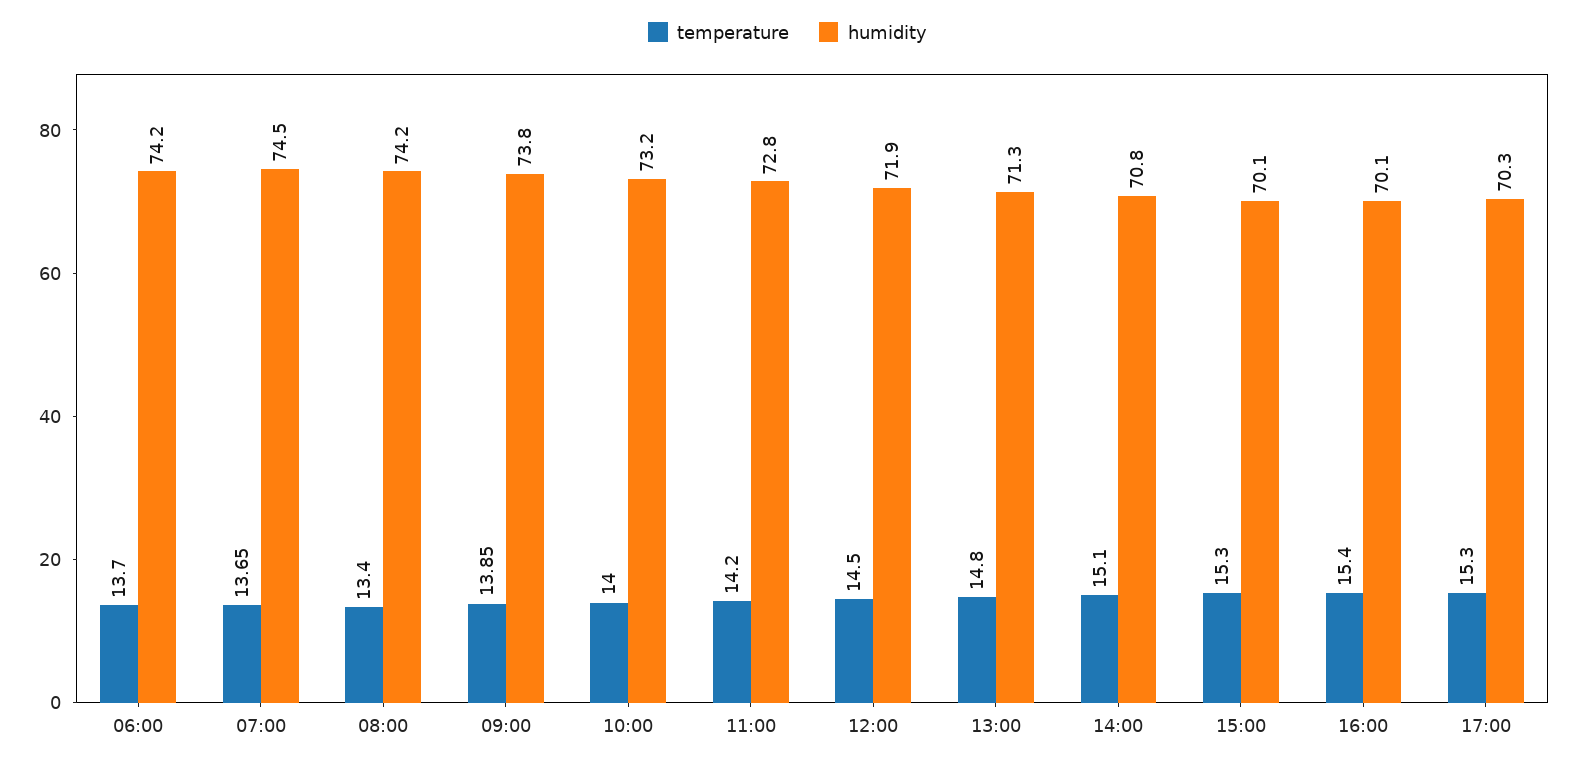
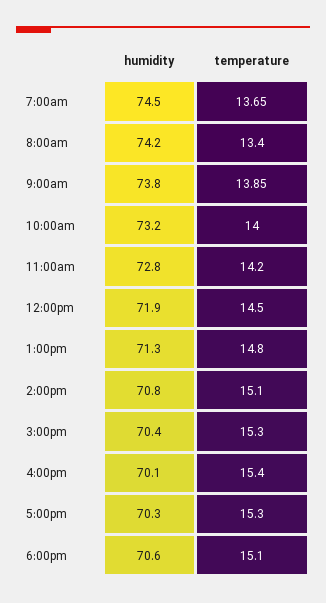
temperature, 06:00: 13.7 -> none
humidity, 06:00: 74.2 -> none
humidity, 15:00: 70.1 -> 70.4
humidity, 6:00pm: none -> 70.6
temperature, 6:00pm: none -> 15.1

